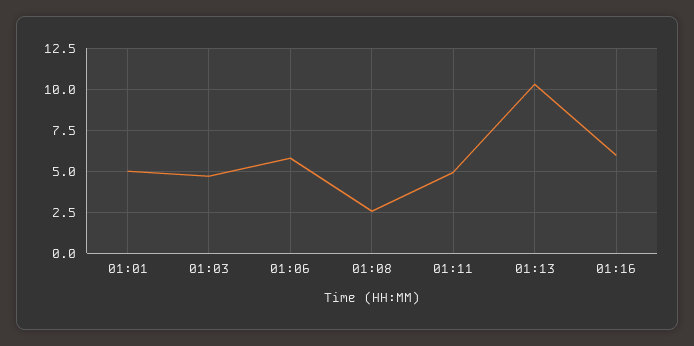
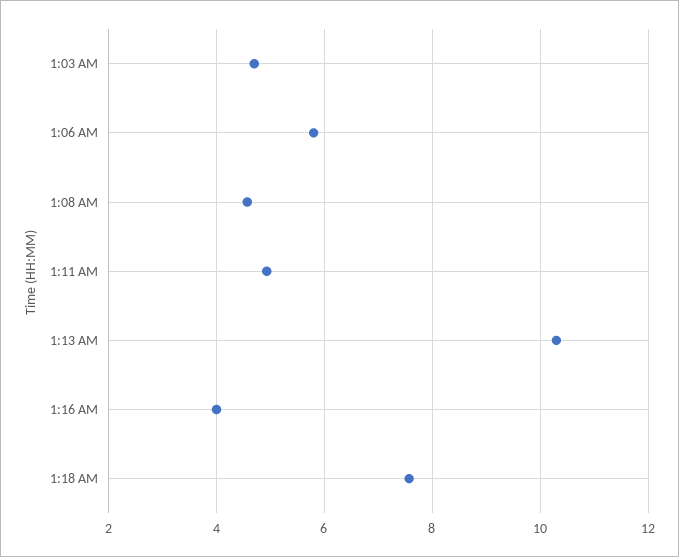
01:01: 5 -> none
01:08: 2.5 -> 4.6
01:16: 6 -> 4
1:18 AM: none -> 7.6

